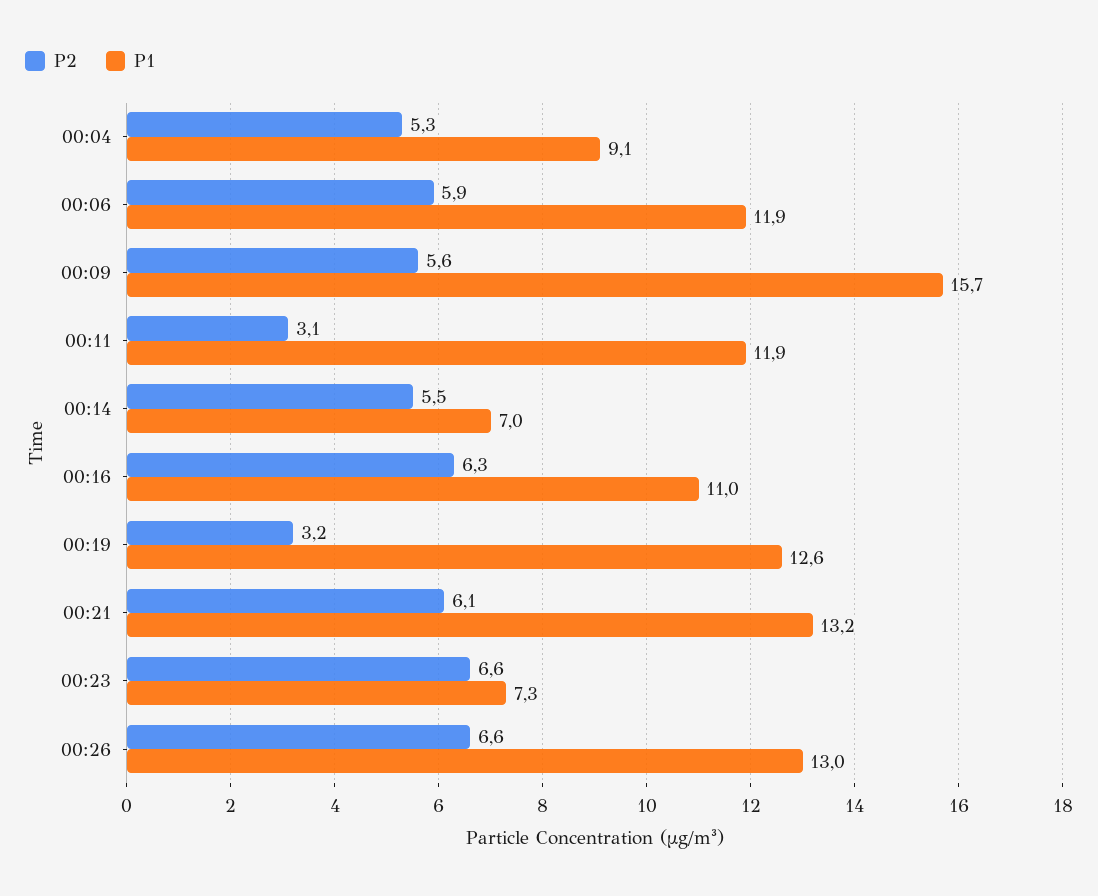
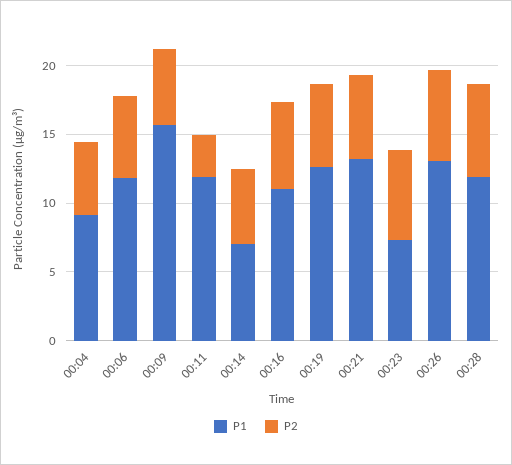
P2, 00:19: 3.2 -> 6
P1, 00:28: none -> 12
P2, 00:28: none -> 7

